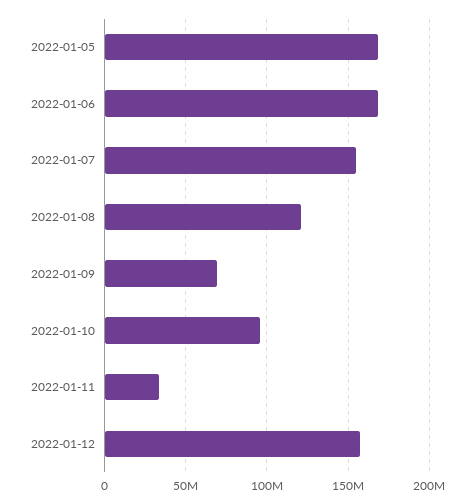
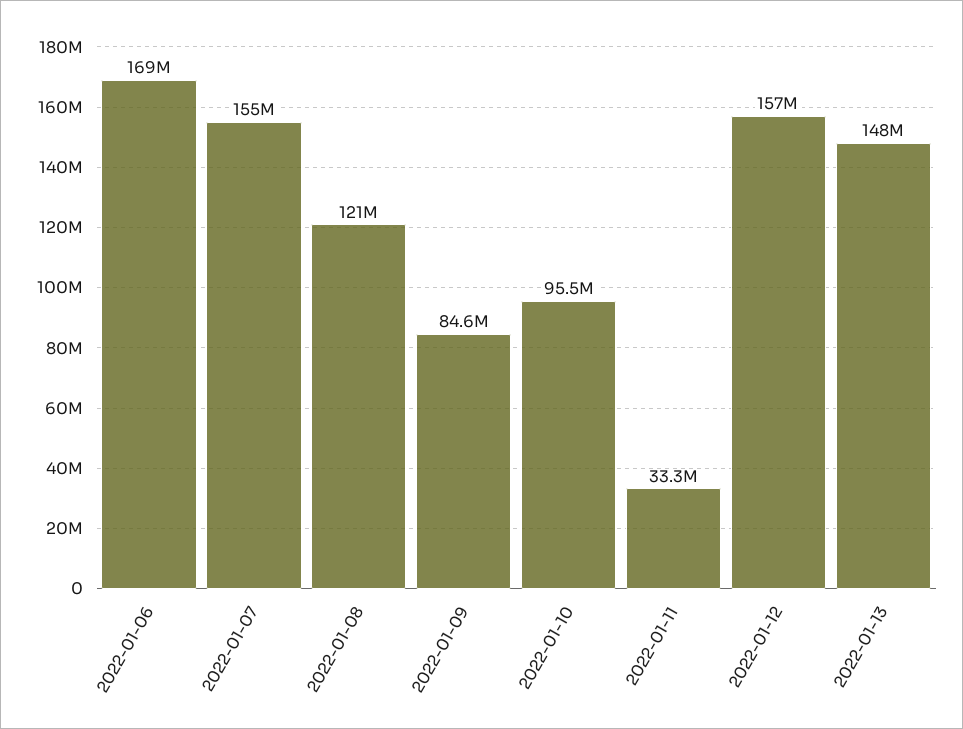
2022-01-05: 170000000 -> none
2022-01-09: 70000000 -> 84600000
2022-01-13: none -> 148000000

